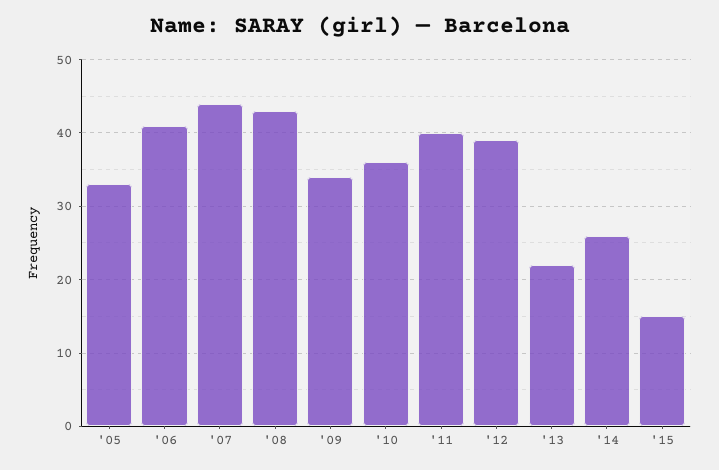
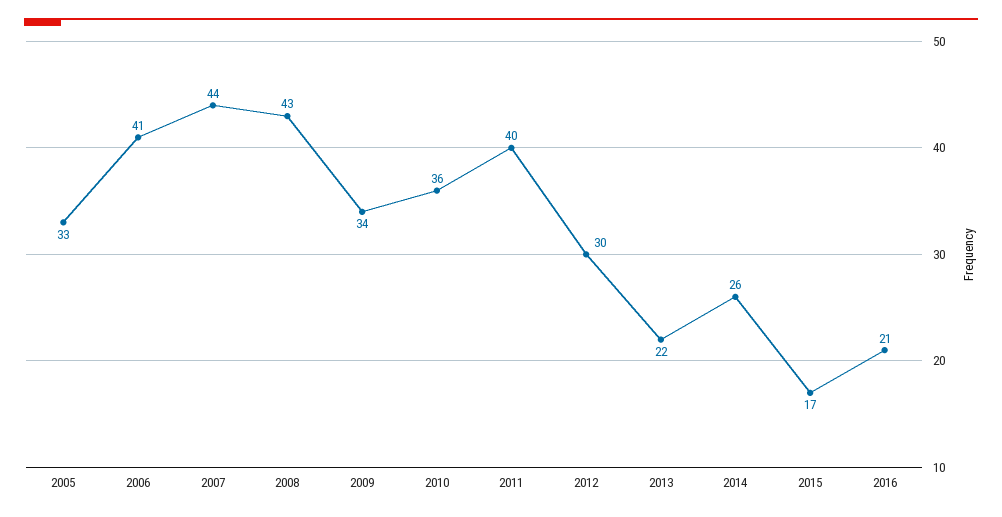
'12: 39 -> 30
'15: 15 -> 17
2016: none -> 21

